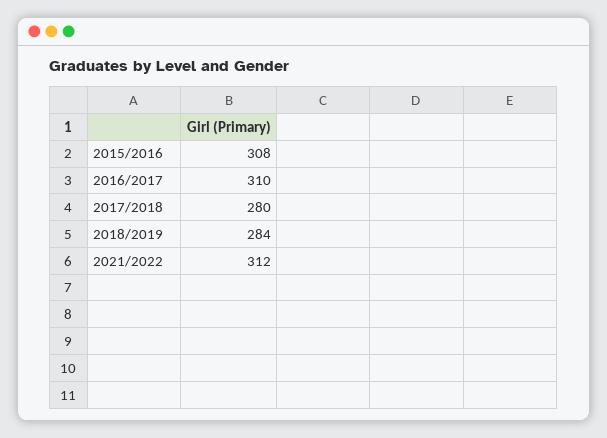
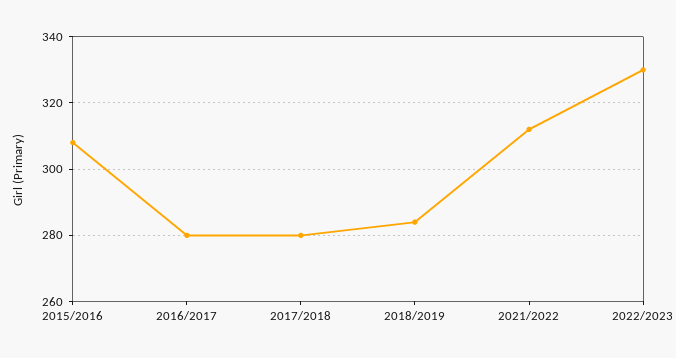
2016/2017: 310 -> 280
2022/2023: none -> 330

